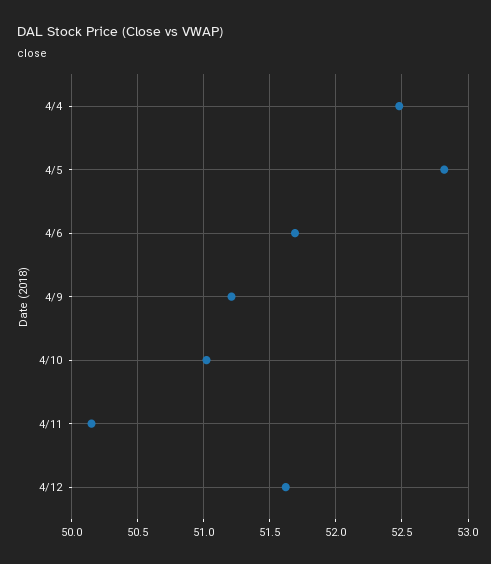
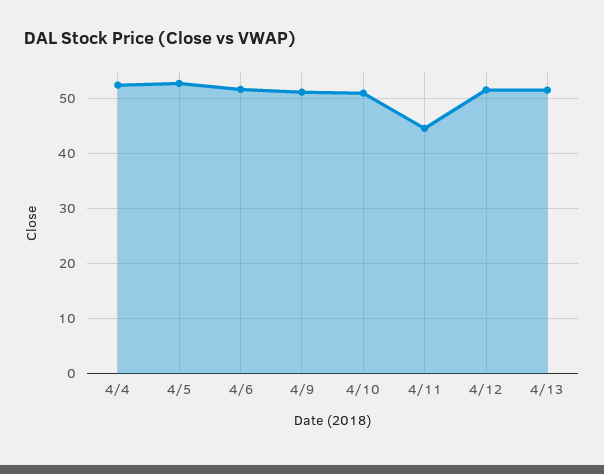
4/11: 50.15 -> 44
4/13: none -> 52

